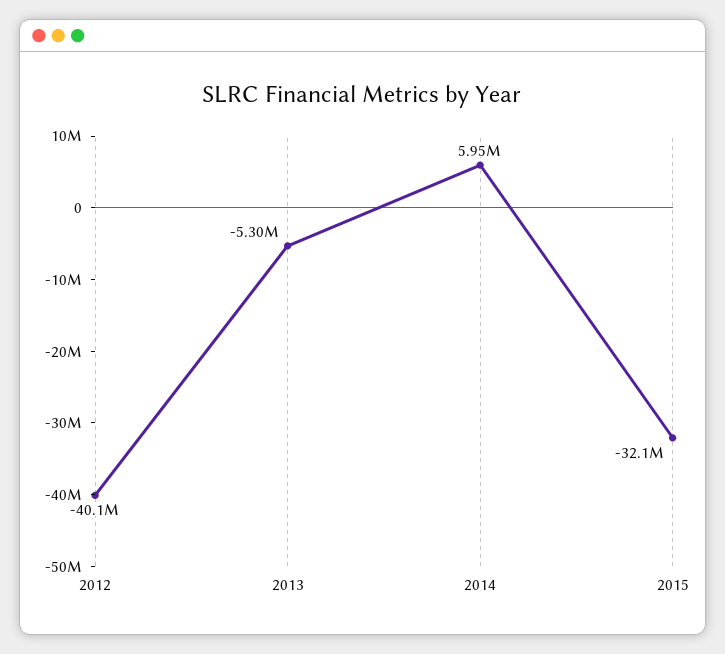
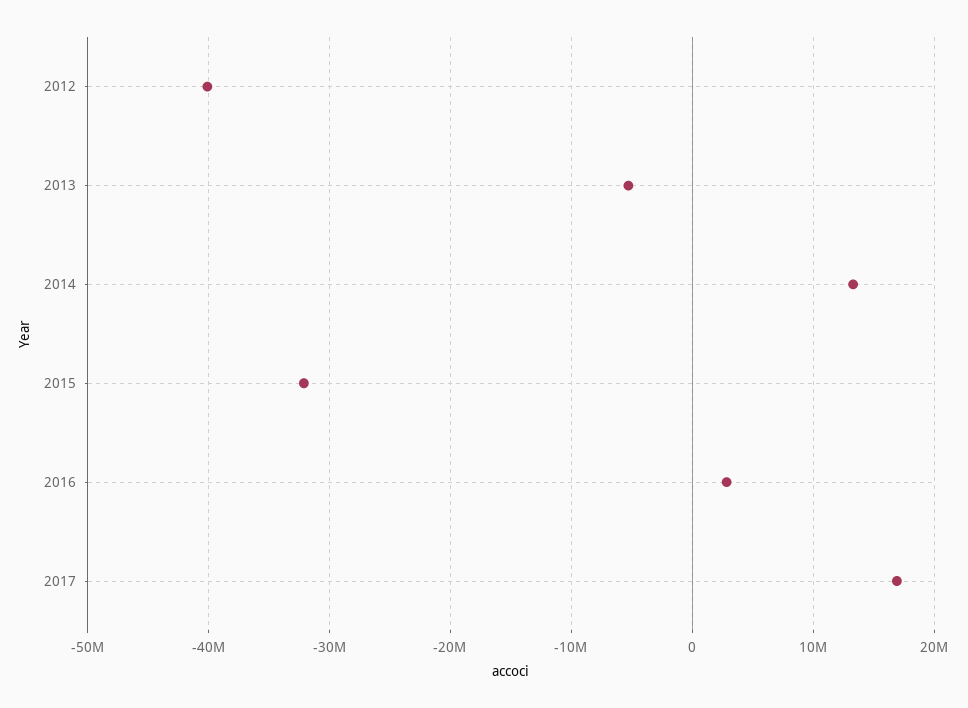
2014: 5950000 -> 13000000
2016: none -> 3000000
2017: none -> 17000000

